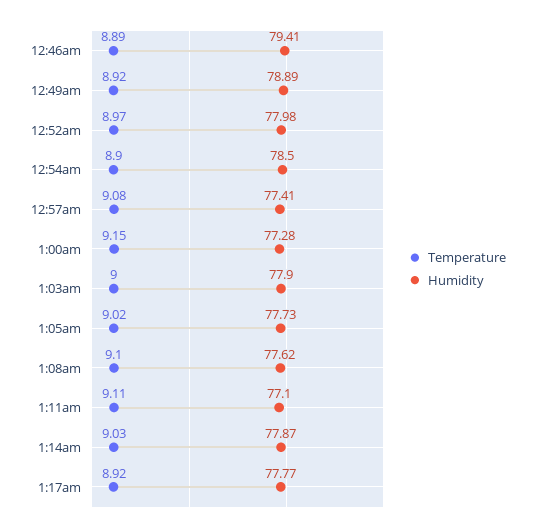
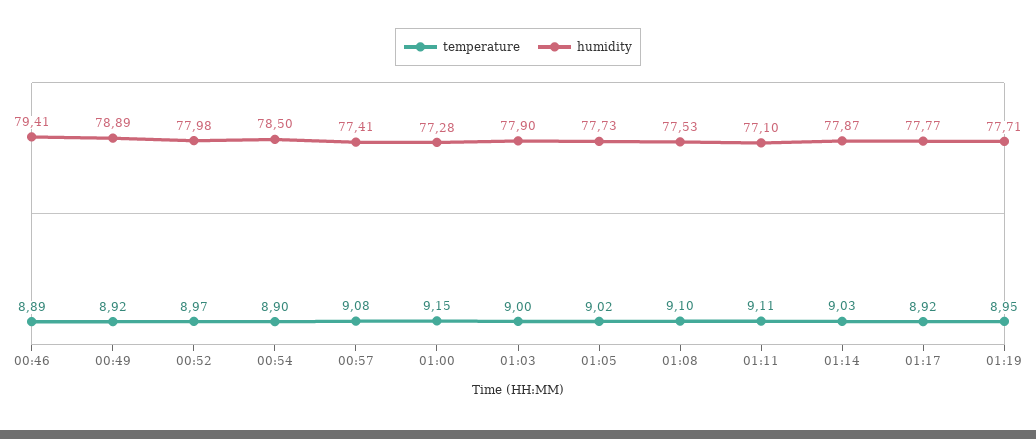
Humidity, 1:08am: 77.62 -> 77.53
Temperature, 01:19: none -> 8.95
Humidity, 01:19: none -> 77.71

